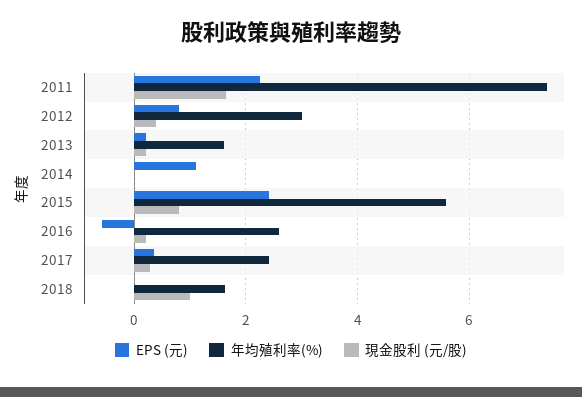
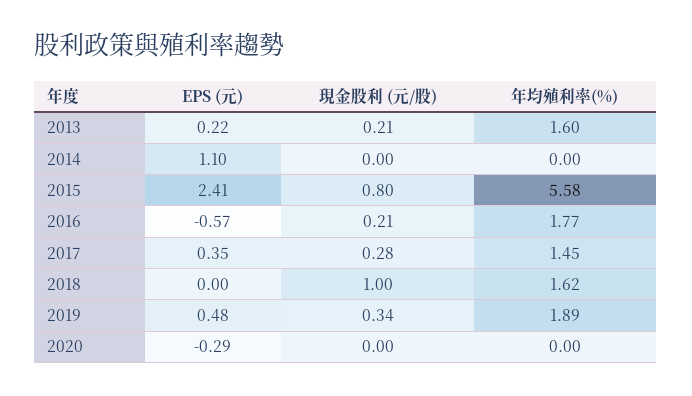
EPS (元), 2011: 2.2 -> none
年均殖利率(%), 2011: 7.4 -> none
現金股利 (元/股), 2011: 1.6 -> none
EPS (元), 2012: 0.8 -> none
年均殖利率(%), 2012: 3 -> none
現金股利 (元/股), 2012: 0.4 -> none
年均殖利率(%), 2016: 2.6 -> 1.77
年均殖利率(%), 2017: 2.4 -> 1.45
EPS (元), 2019: none -> 0.48
現金股利 (元/股), 2019: none -> 0.34
年均殖利率(%), 2019: none -> 1.89
EPS (元), 2020: none -> -0.29
現金股利 (元/股), 2020: none -> 0
年均殖利率(%), 2020: none -> 0

